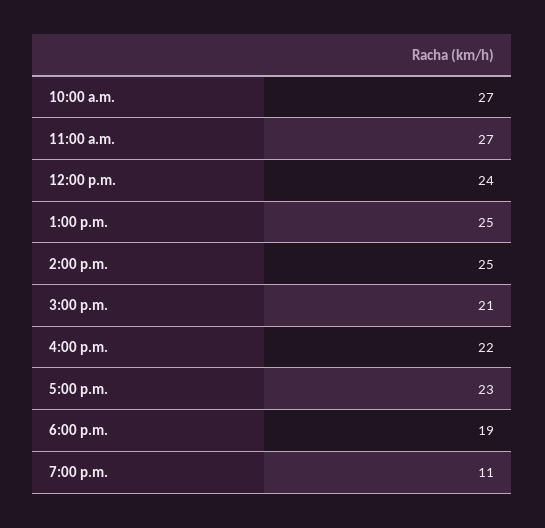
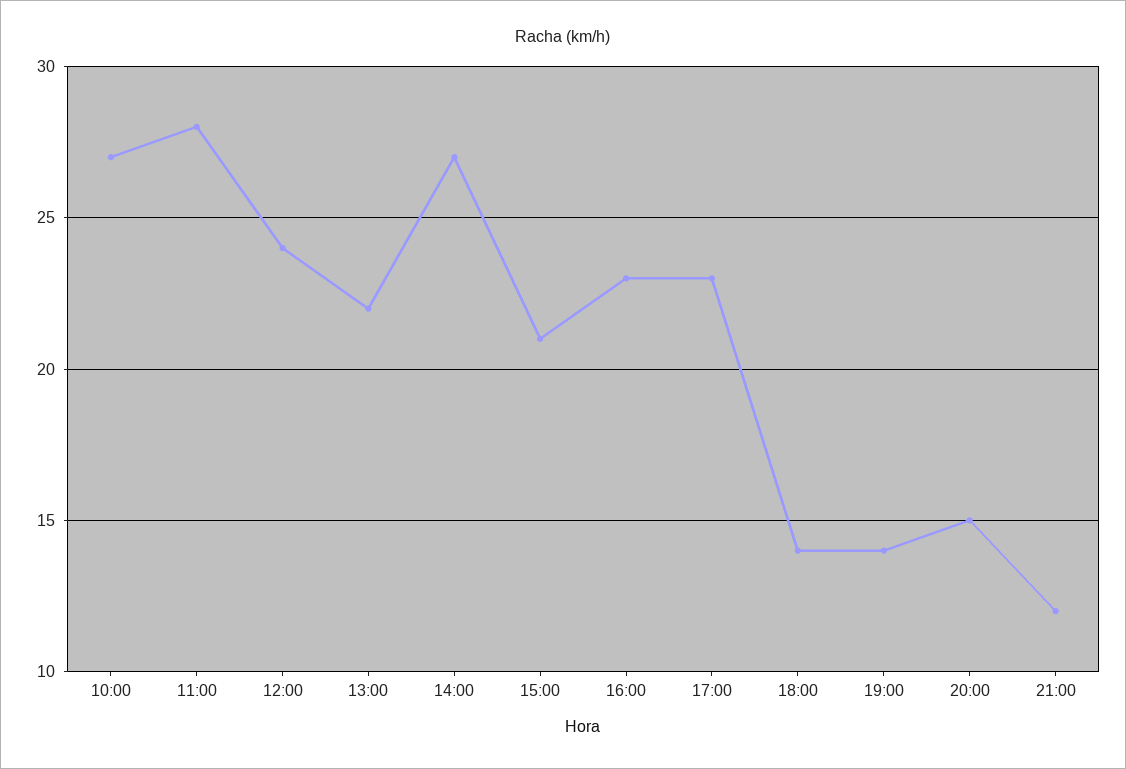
11:00 a.m.: 27 -> 28
1:00 p.m.: 25 -> 22
2:00 p.m.: 25 -> 27
4:00 p.m.: 22 -> 23
6:00 p.m.: 19 -> 14
7:00 p.m.: 11 -> 14
20:00: none -> 15
21:00: none -> 12

